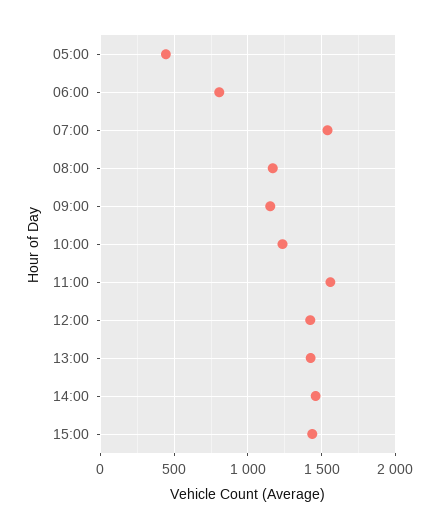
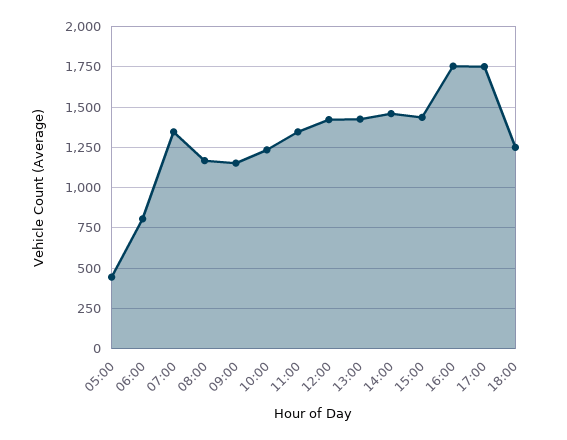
07:00: 1550 -> 1350
11:00: 1550 -> 1350
16:00: none -> 1750
17:00: none -> 1750
18:00: none -> 1250

